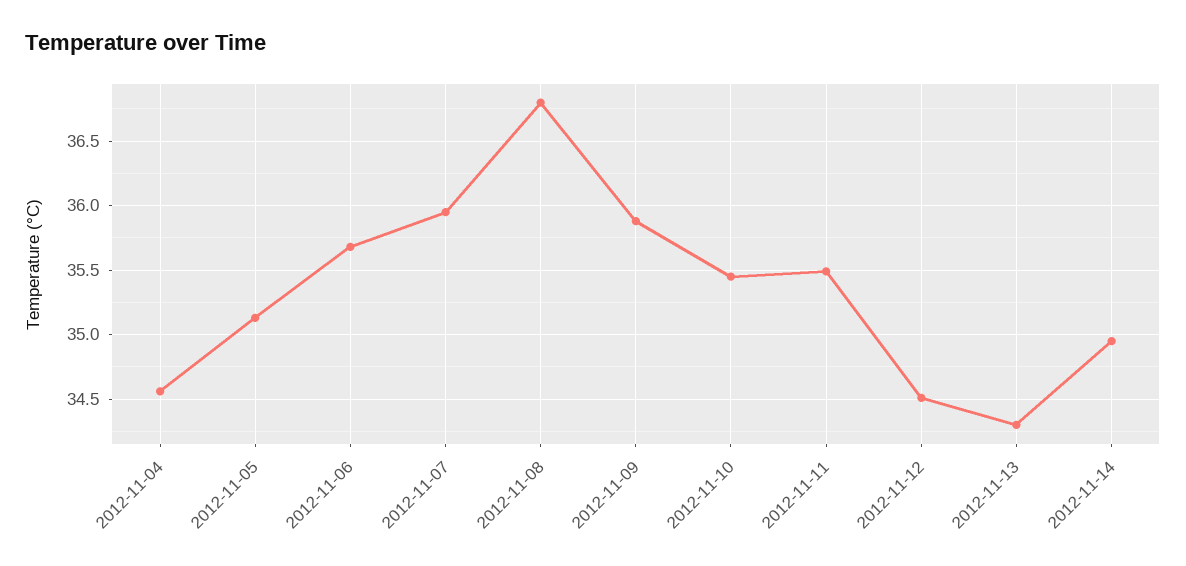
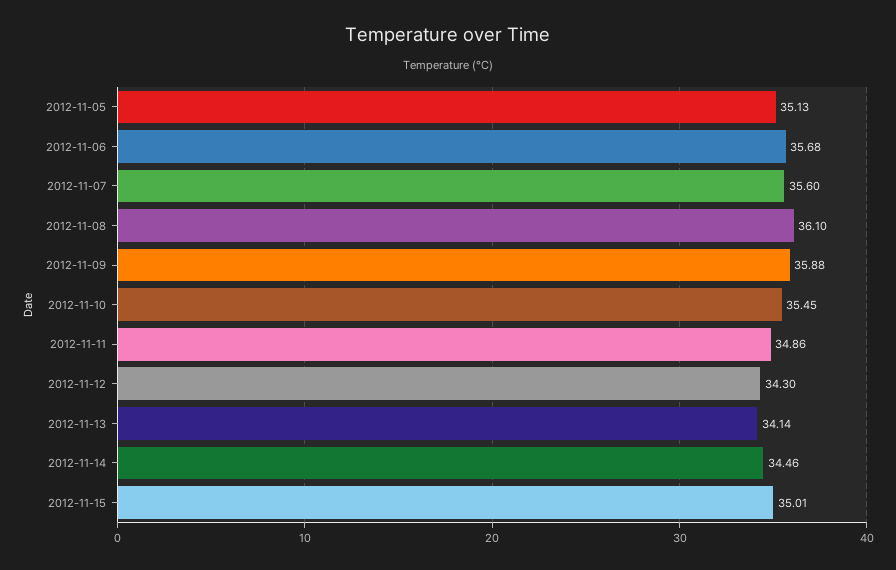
2012-11-04: 34.55 -> none
2012-11-07: 35.95 -> 35.6
2012-11-08: 36.8 -> 36.1
2012-11-11: 35.5 -> 34.86
2012-11-12: 34.5 -> 34.3
2012-11-13: 34.3 -> 34.14
2012-11-14: 34.95 -> 34.46
2012-11-15: none -> 35.01

